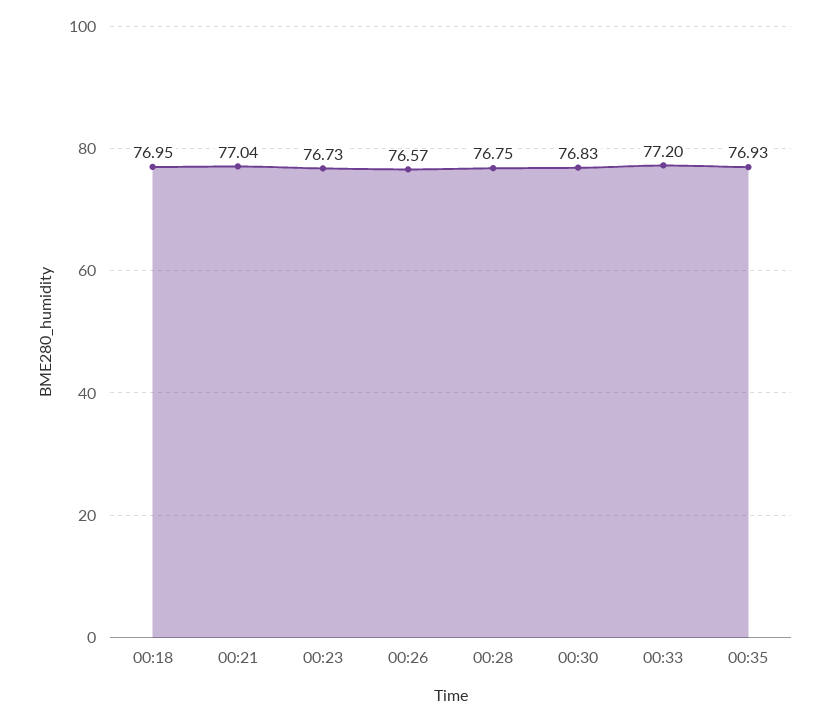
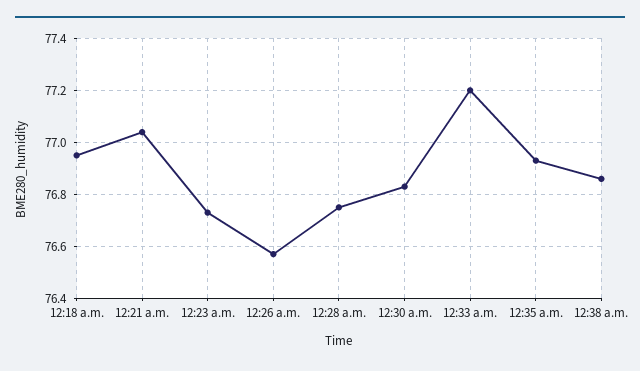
12:38 a.m.: none -> 76.85

